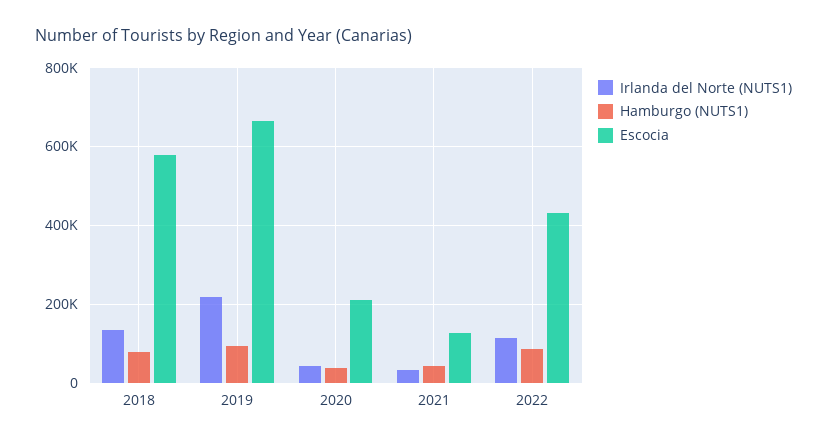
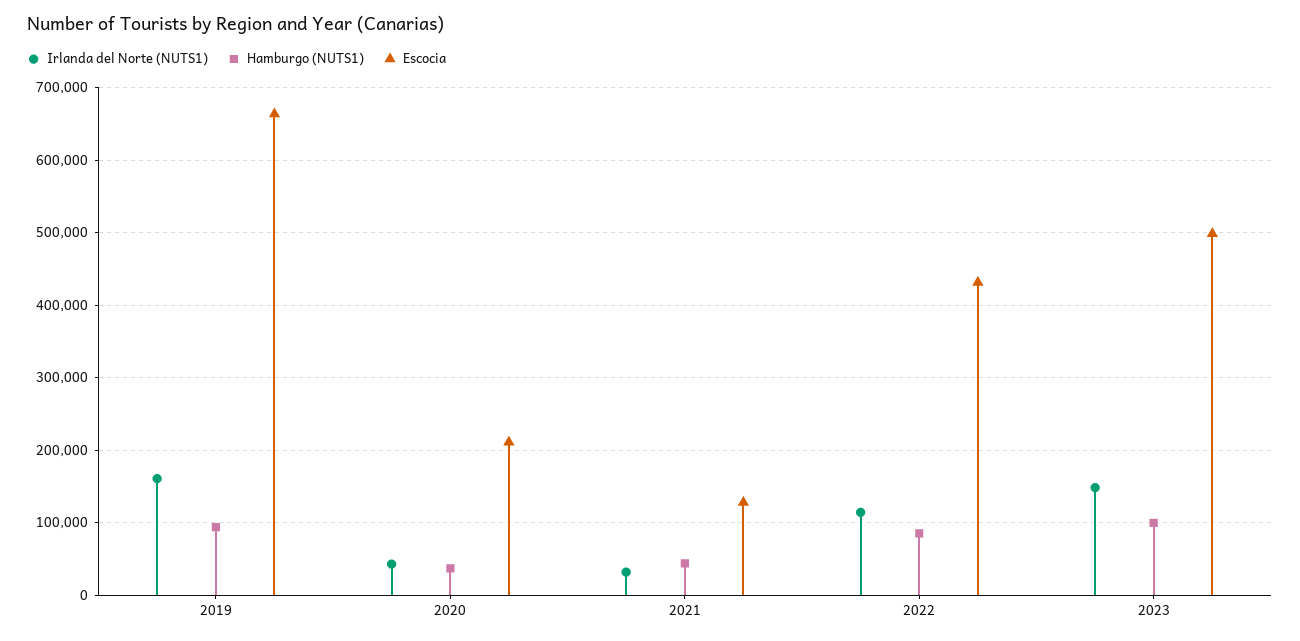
Irlanda del Norte (NUTS1), 2018: 140000 -> none
Hamburgo (NUTS1), 2018: 80000 -> none
Escocia, 2018: 580000 -> none
Irlanda del Norte (NUTS1), 2019: 220000 -> 160000
Irlanda del Norte (NUTS1), 2023: none -> 150000
Hamburgo (NUTS1), 2023: none -> 100000
Escocia, 2023: none -> 500000

